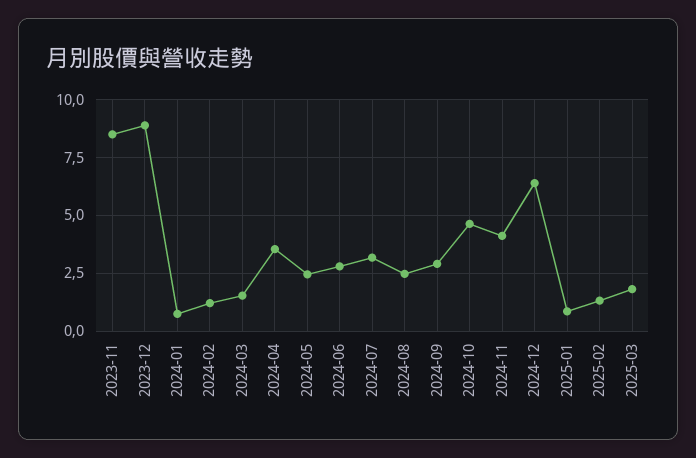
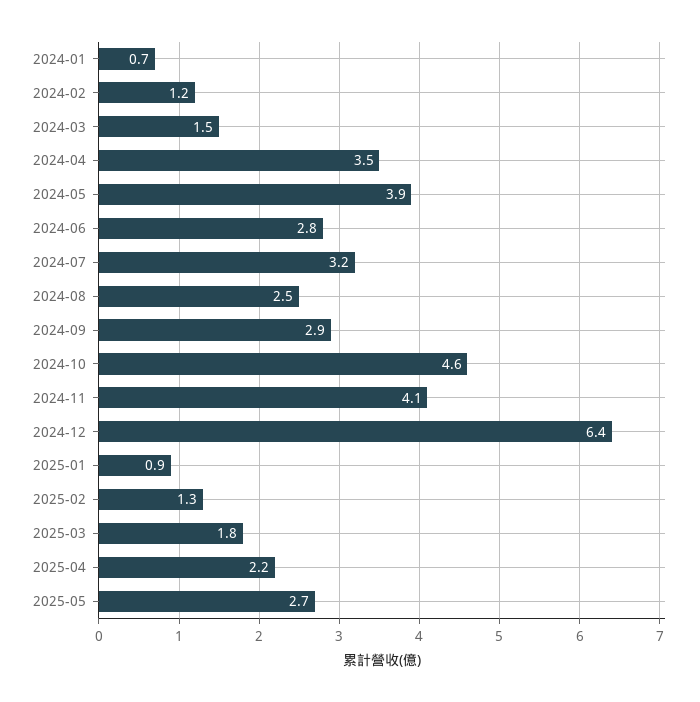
2023-11: 8.5 -> none
2023-12: 9 -> none
2024-05: 2.5 -> 3.9
2025-04: none -> 2.2
2025-05: none -> 2.7

